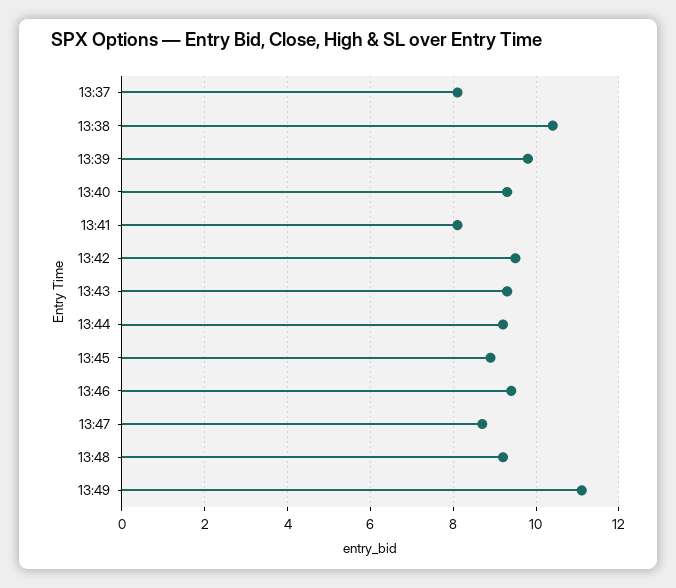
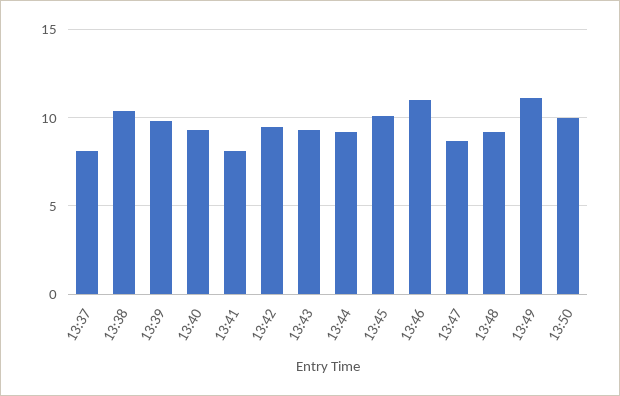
13:45: 9 -> 10
13:46: 9.5 -> 11
13:50: none -> 10

